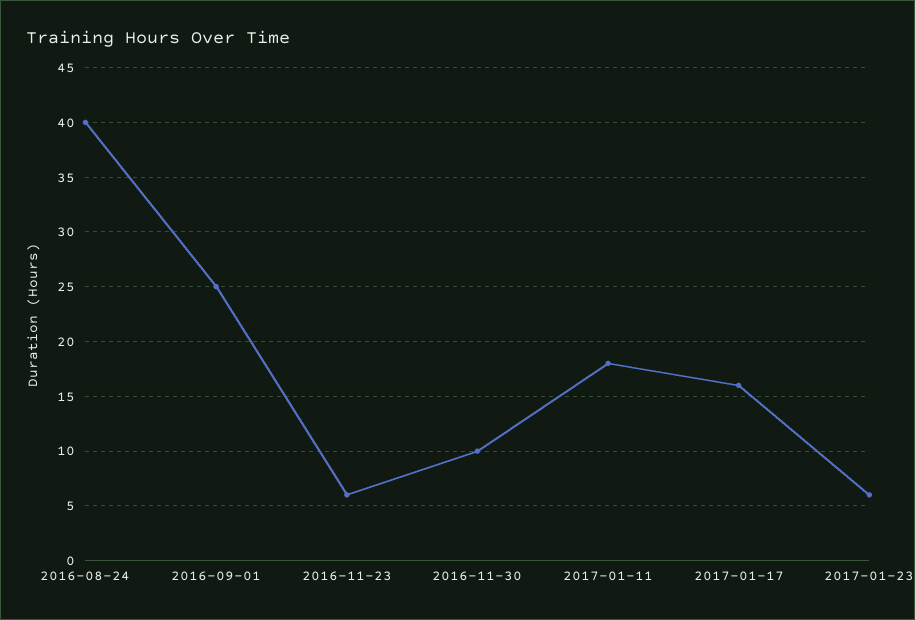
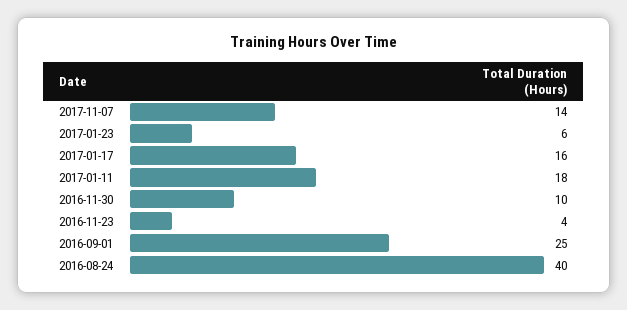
2016-11-23: 6 -> 4
2017-11-07: none -> 14

